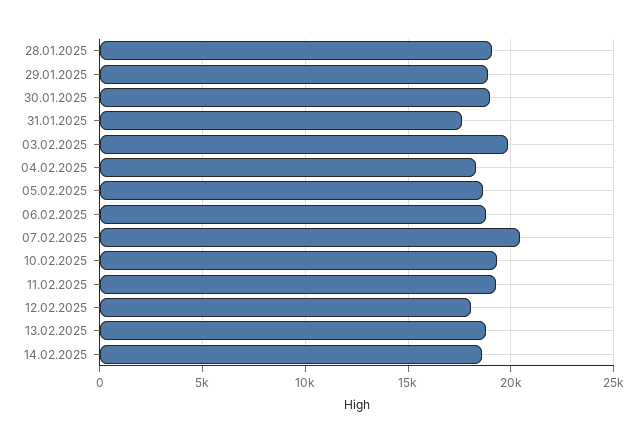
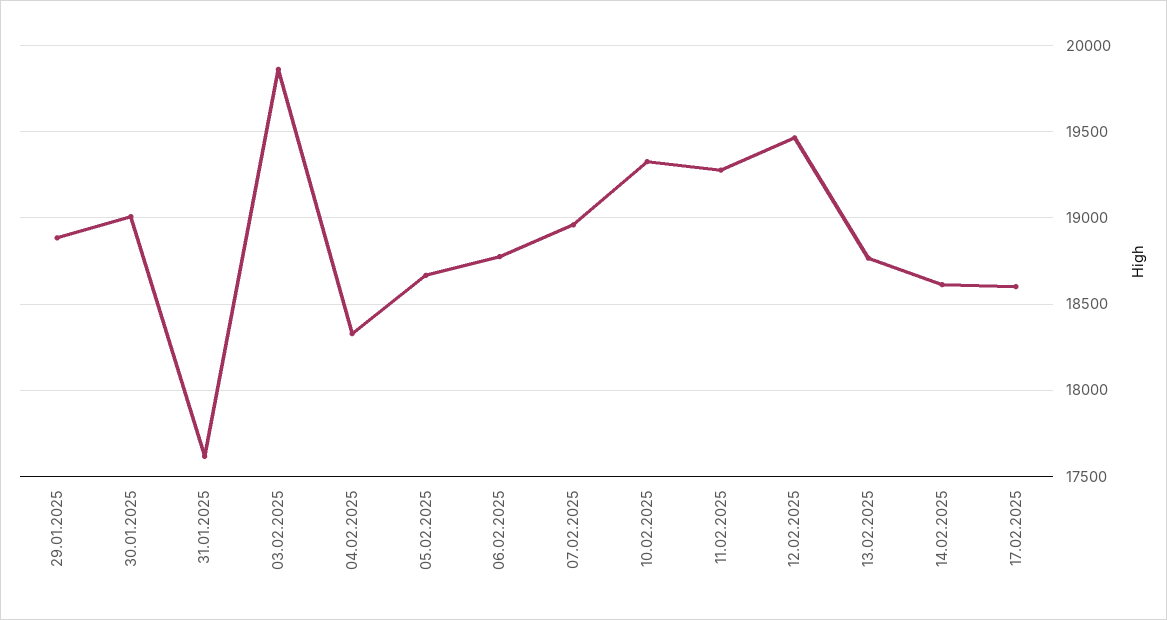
28.01.2025: 19000 -> none
07.02.2025: 20500 -> 18950
12.02.2025: 18000 -> 19450
17.02.2025: none -> 18600

